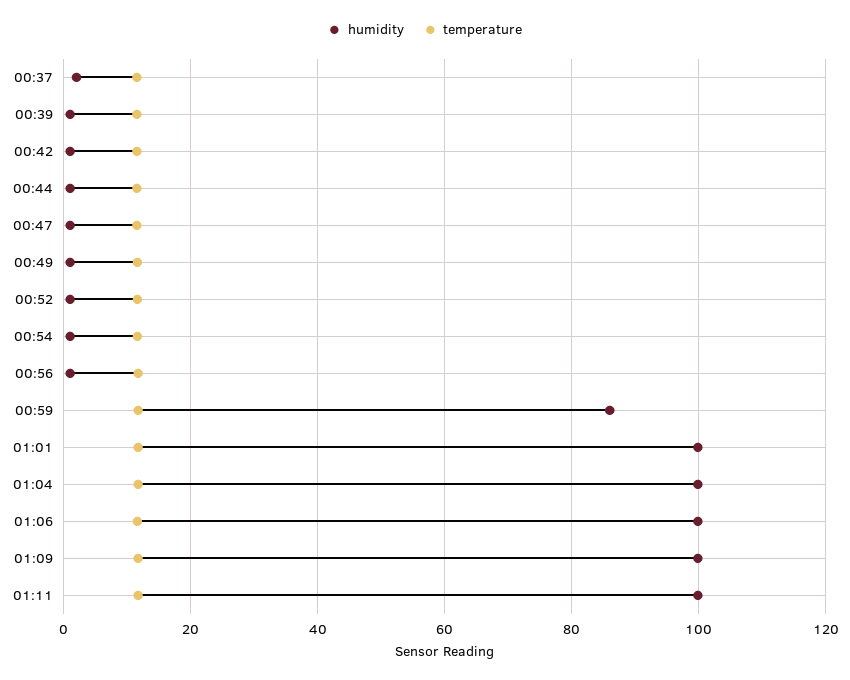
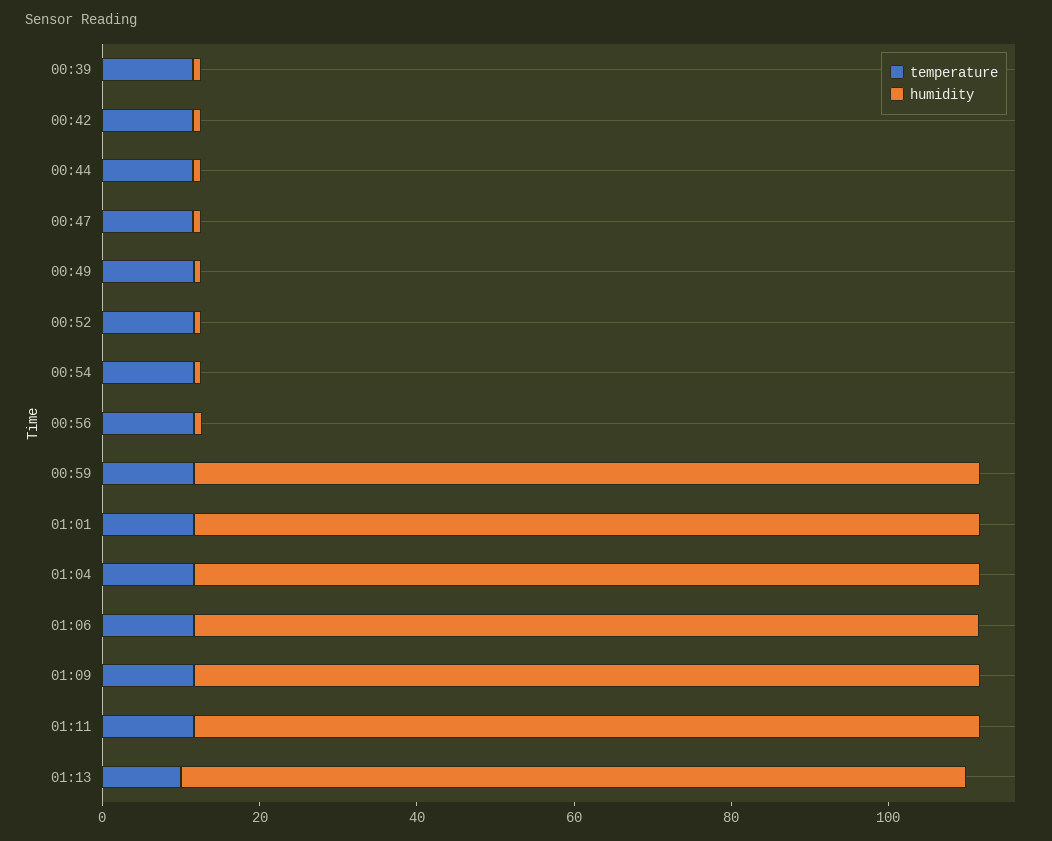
humidity, 00:37: 2 -> none
temperature, 00:37: 12 -> none
humidity, 00:59: 86 -> 100
temperature, 01:13: none -> 10
humidity, 01:13: none -> 100

